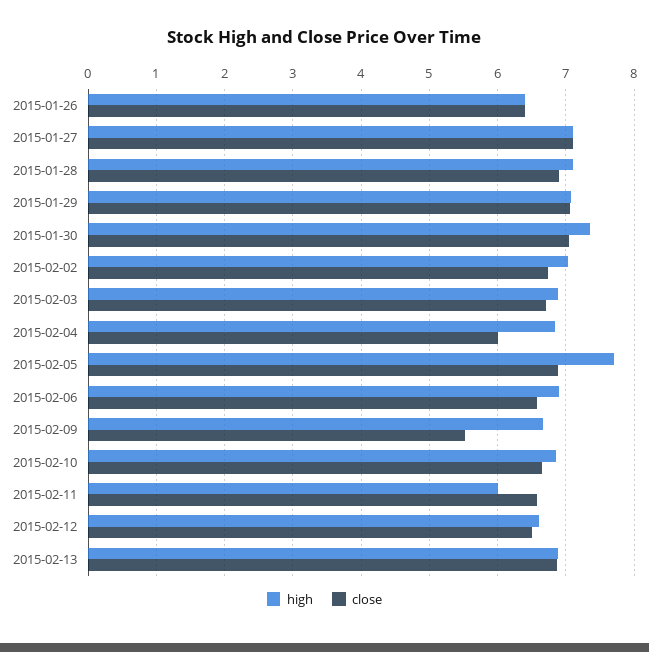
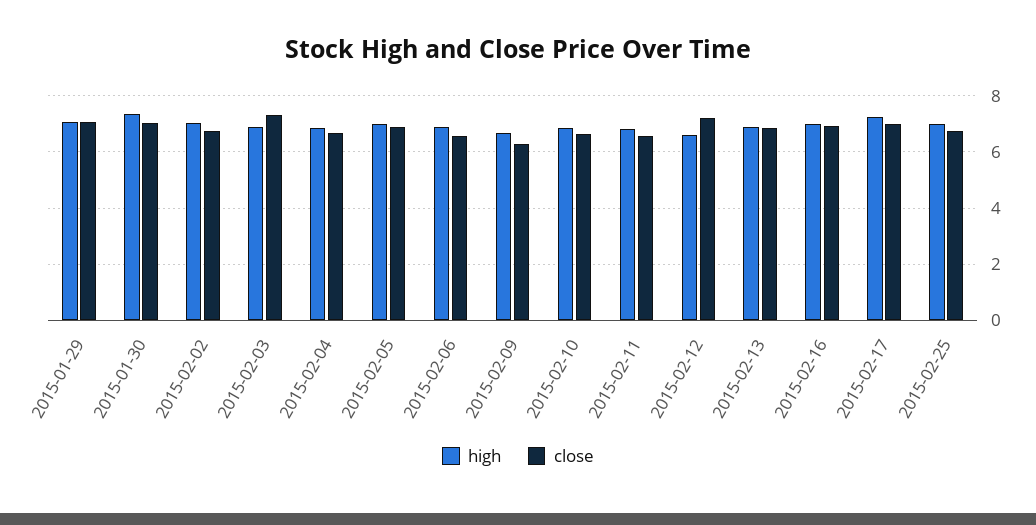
high, 2015-01-26: 6.4 -> none
close, 2015-01-26: 6.4 -> none
high, 2015-01-27: 7.1 -> none
close, 2015-01-27: 7.1 -> none
high, 2015-01-28: 7.1 -> none
close, 2015-01-28: 6.9 -> none
close, 2015-02-03: 6.7 -> 7.25
close, 2015-02-04: 6 -> 6.75
high, 2015-02-05: 7.7 -> 7
close, 2015-02-09: 5.5 -> 6.25
high, 2015-02-11: 6 -> 6.75
close, 2015-02-12: 6.5 -> 7.25
high, 2015-02-16: none -> 7
close, 2015-02-16: none -> 7
high, 2015-02-17: none -> 7.25
close, 2015-02-17: none -> 7
high, 2015-02-25: none -> 7
close, 2015-02-25: none -> 6.75

